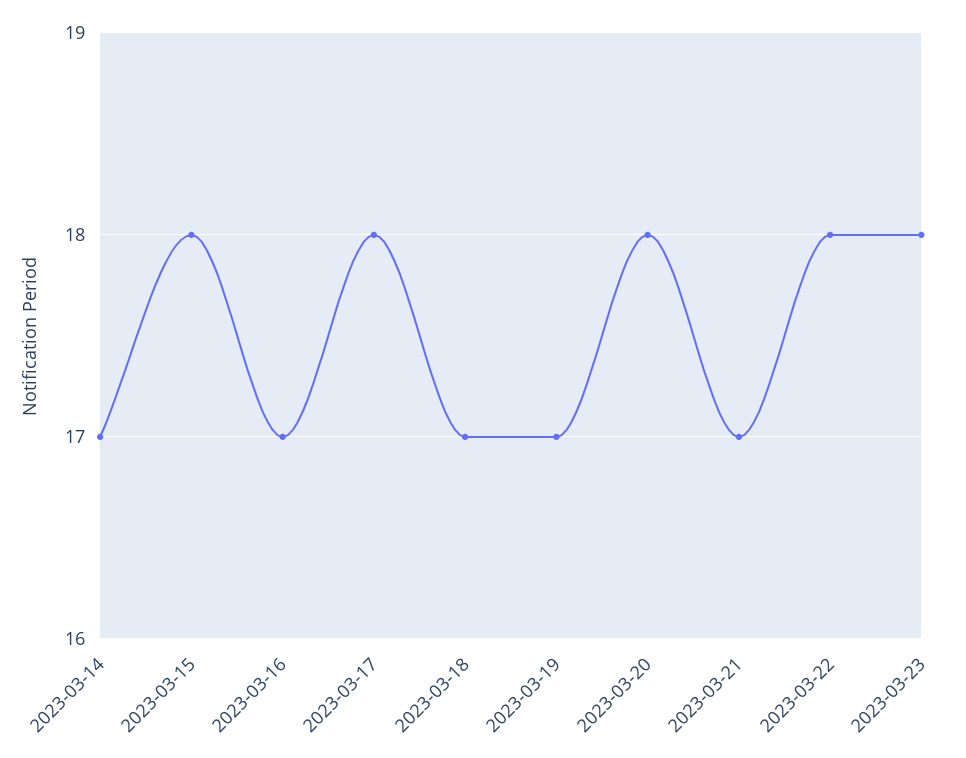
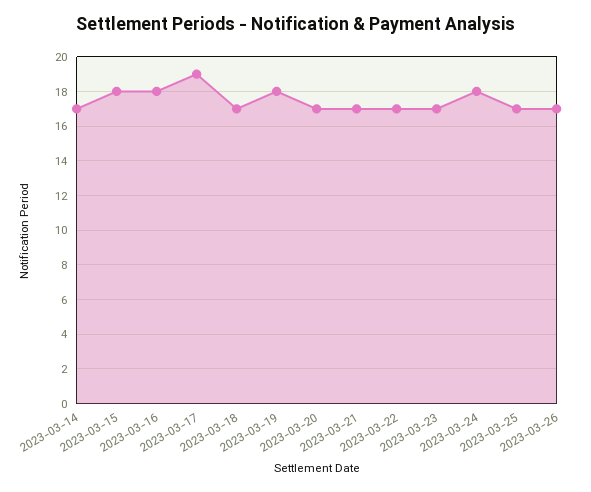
2023-03-16: 17 -> 18
2023-03-17: 18 -> 19
2023-03-19: 17 -> 18
2023-03-20: 18 -> 17
2023-03-22: 18 -> 17
2023-03-23: 18 -> 17
2023-03-24: none -> 18
2023-03-25: none -> 17
2023-03-26: none -> 17

